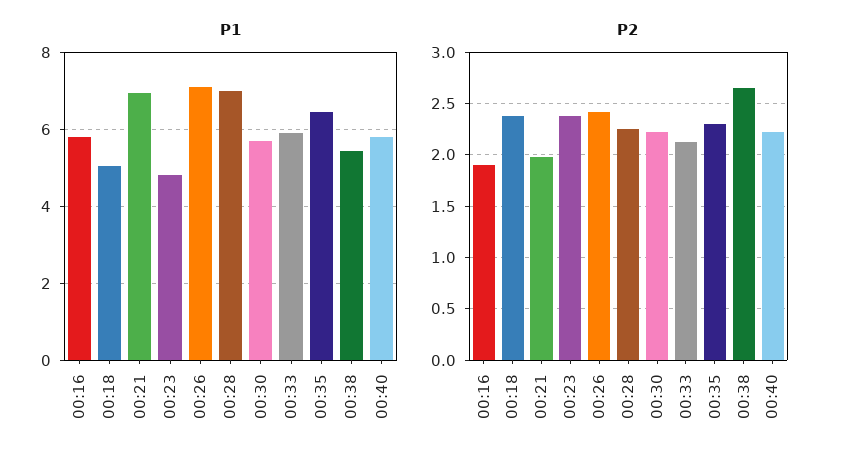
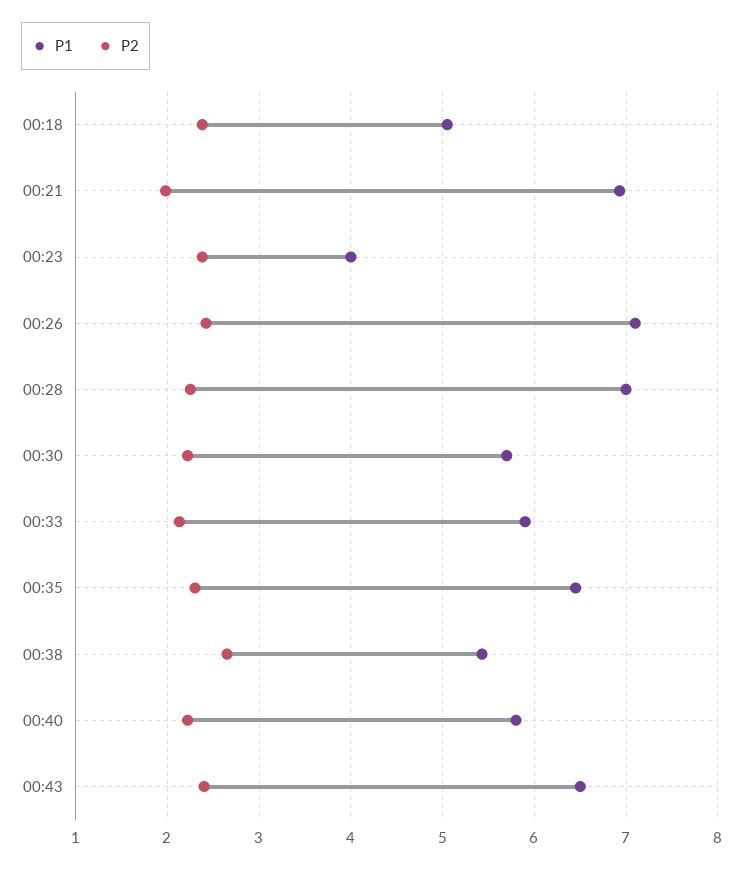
P1, 00:16: 5.8 -> none
P1, 00:23: 4.8 -> 4
P2, 00:16: 1.9 -> none
P1, 00:43: none -> 6.5
P2, 00:43: none -> 2.4

